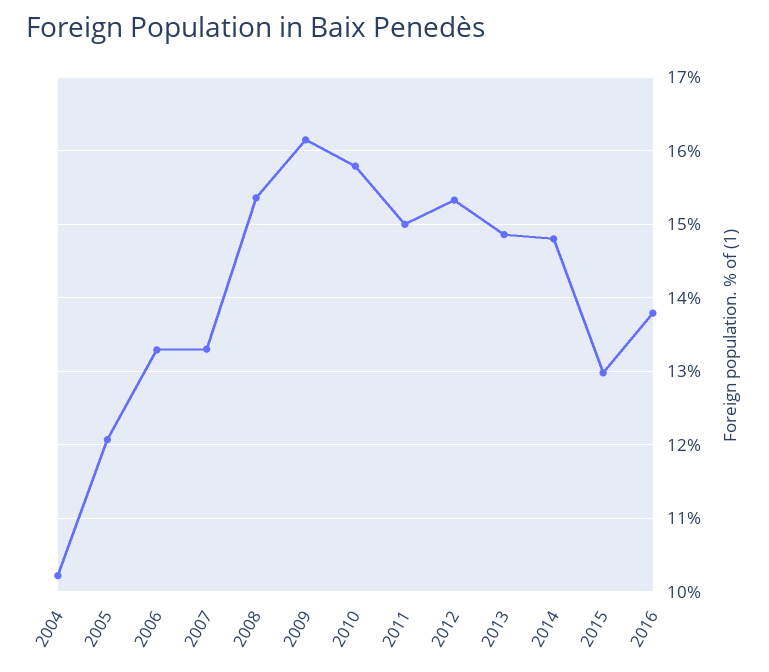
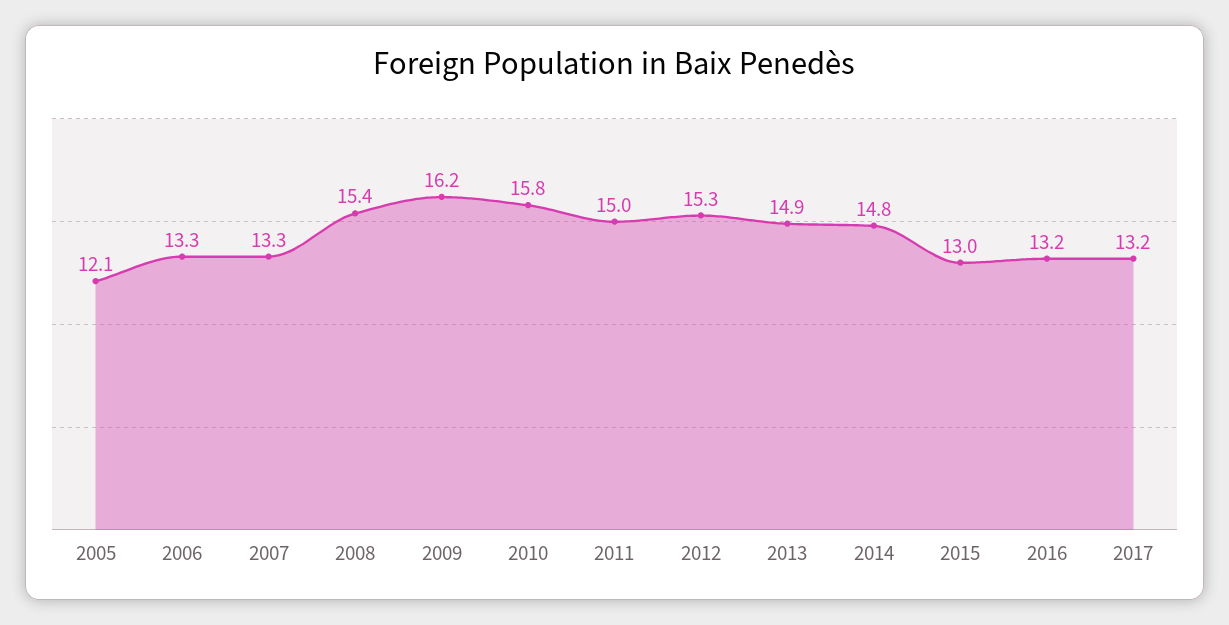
2004: 10.2 -> none
2016: 13.8 -> 13.2
2017: none -> 13.2

